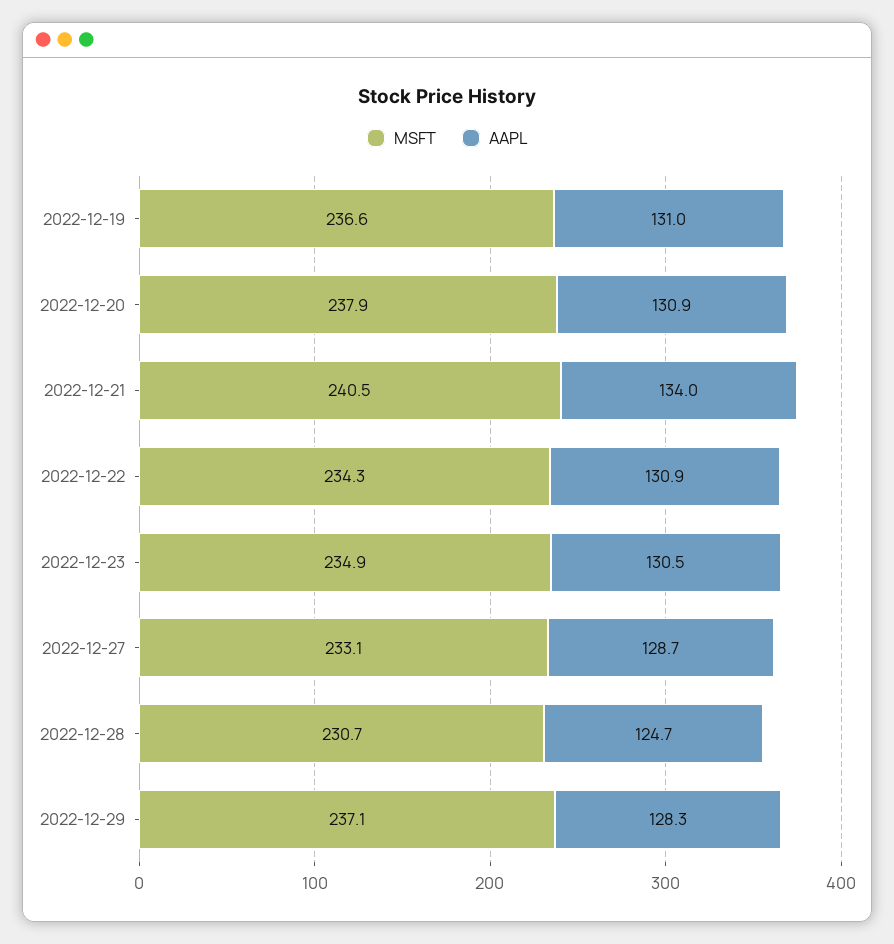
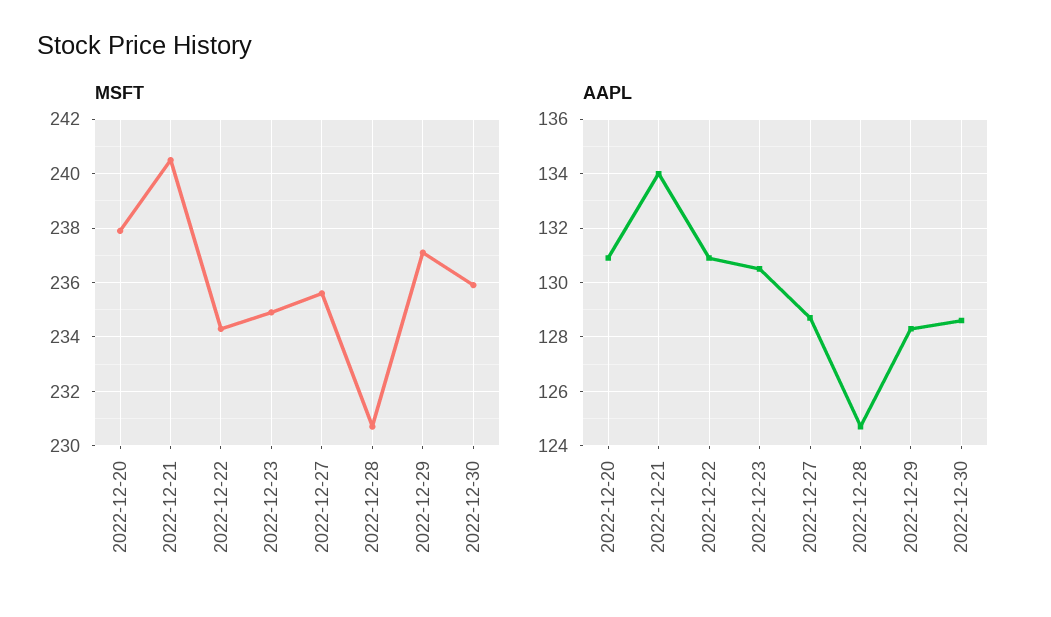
MSFT, 2022-12-19: 236.6 -> none
AAPL, 2022-12-19: 131 -> none
MSFT, 2022-12-27: 233.1 -> 235.5
MSFT, 2022-12-30: none -> 236
AAPL, 2022-12-30: none -> 128.5

